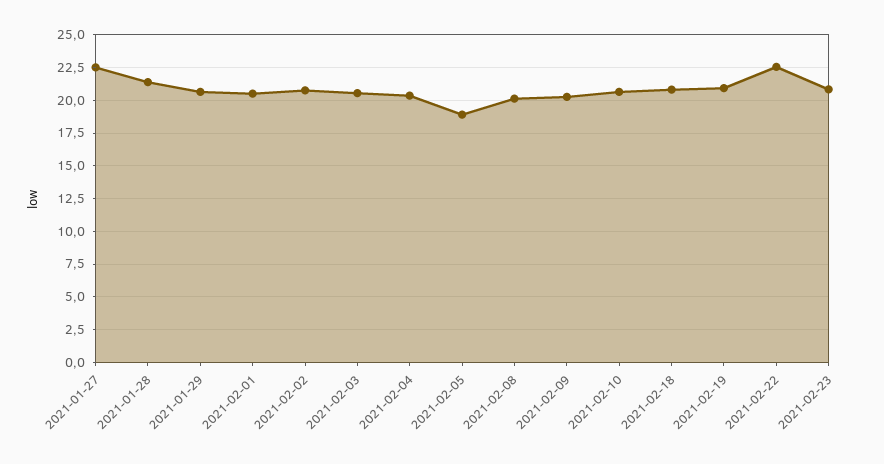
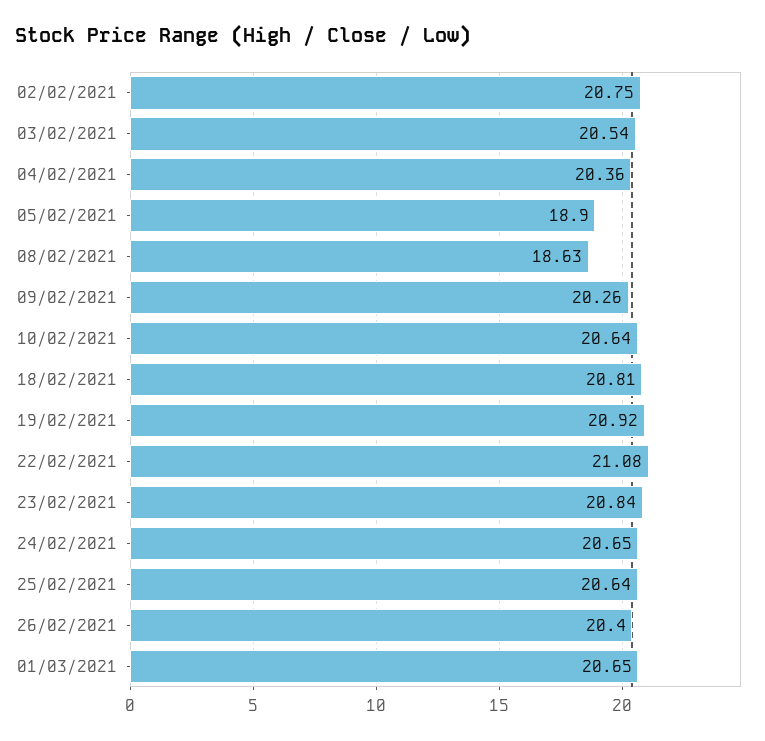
2021-01-27: 22.5 -> none
2021-01-28: 21.5 -> none
2021-01-29: 20.5 -> none
2021-02-01: 20.5 -> none
2021-02-08: 20 -> 18.63
2021-02-22: 22.5 -> 21.08
24/02/2021: none -> 20.65
25/02/2021: none -> 20.64
26/02/2021: none -> 20.4
01/03/2021: none -> 20.65

